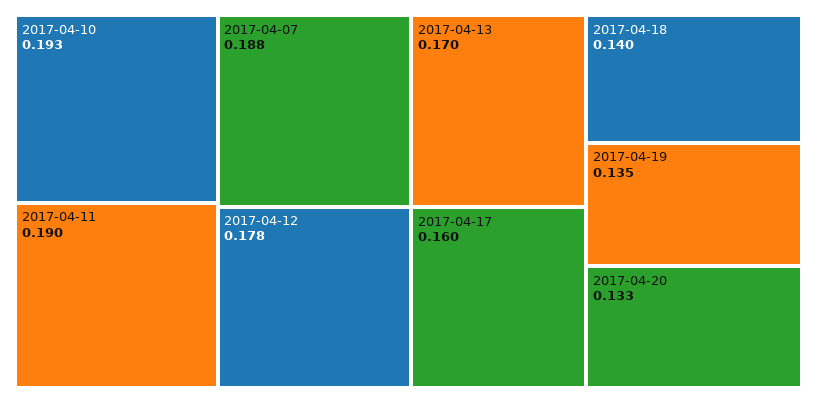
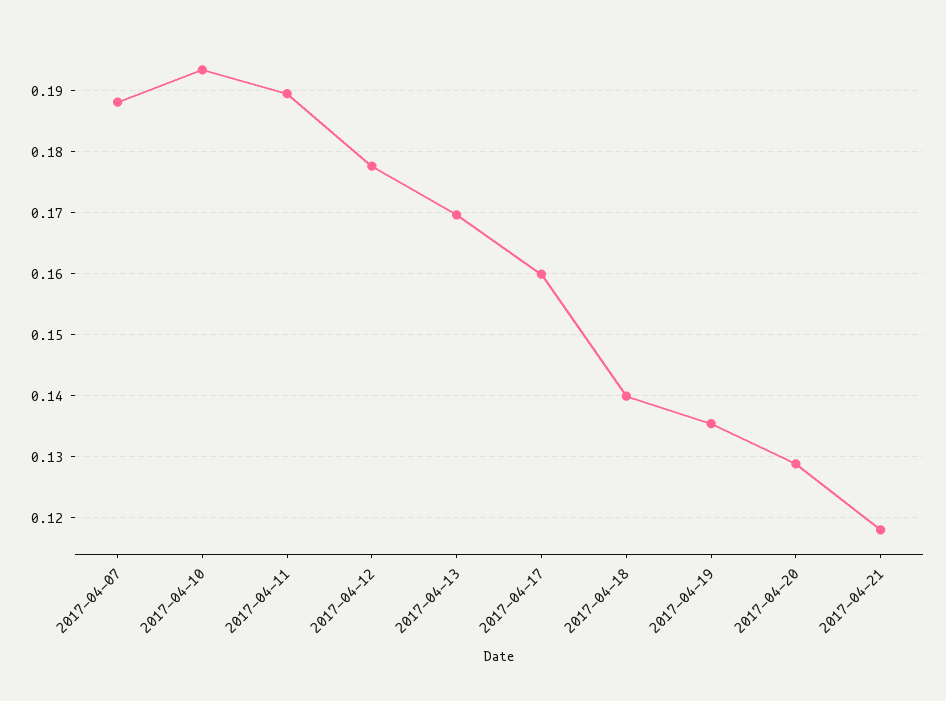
2017-04-20: 0.133 -> 0.129
2017-04-21: none -> 0.118

